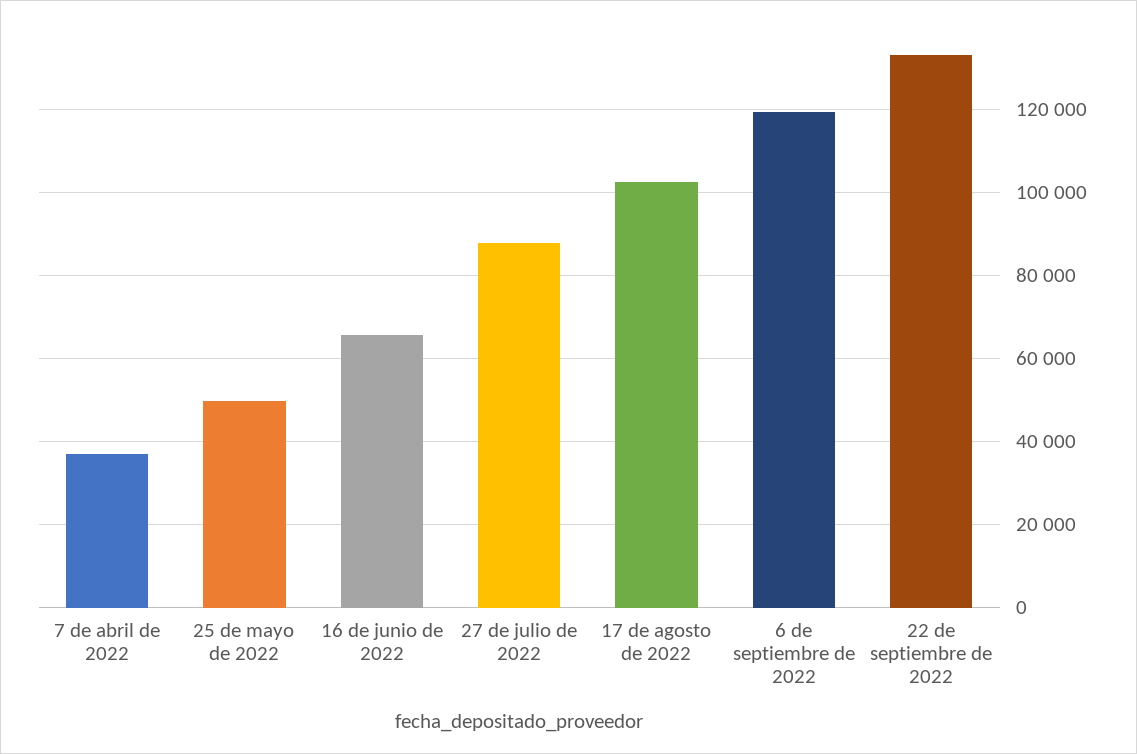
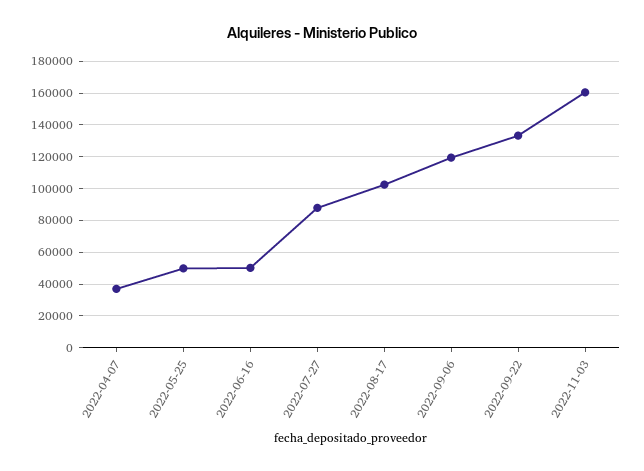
16 de junio de 2022: 66000 -> 50000
2022-11-03: none -> 160000

